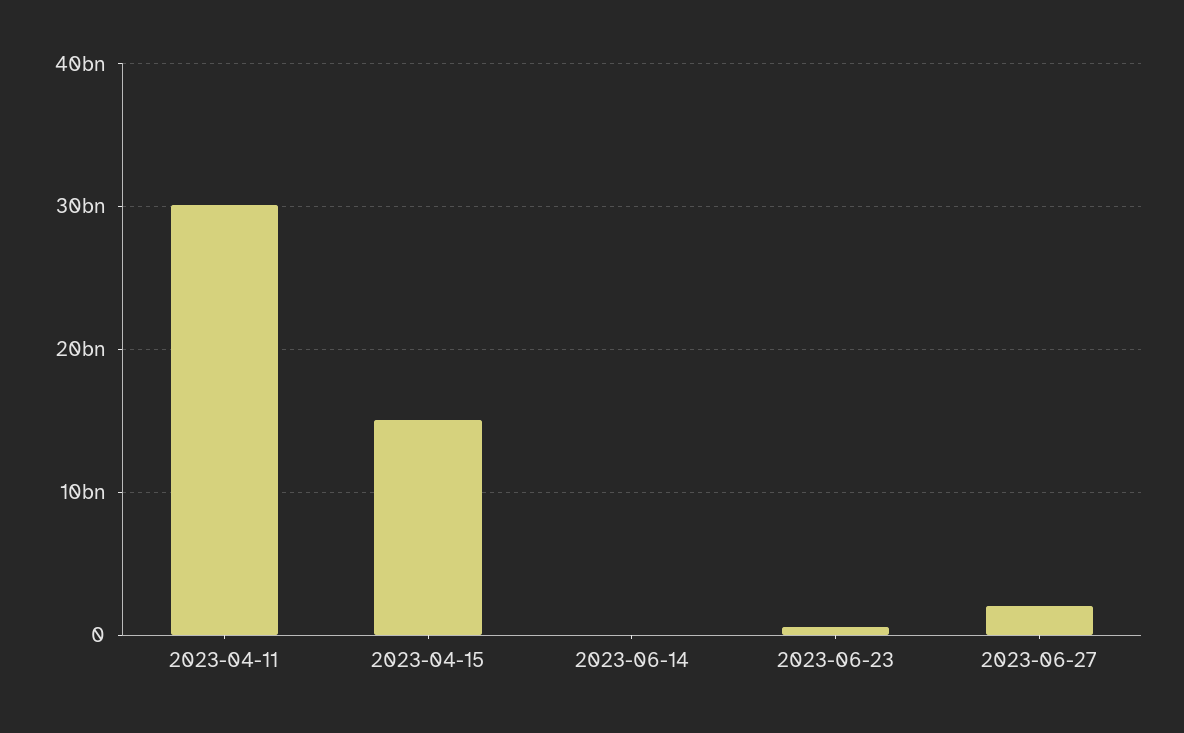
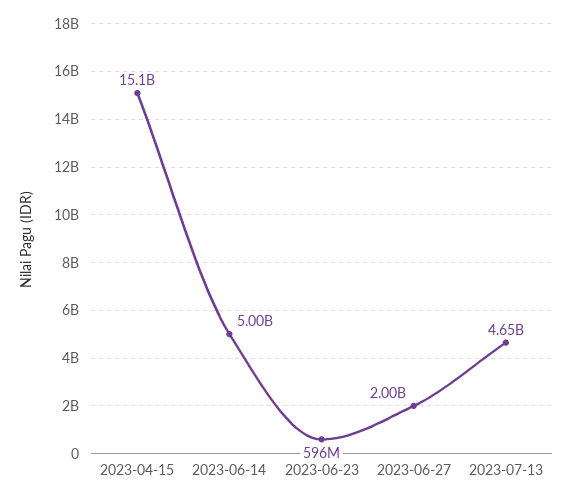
2023-04-11: 30000000000 -> none
2023-06-14: 0 -> 5000000000
2023-07-13: none -> 4650000000

